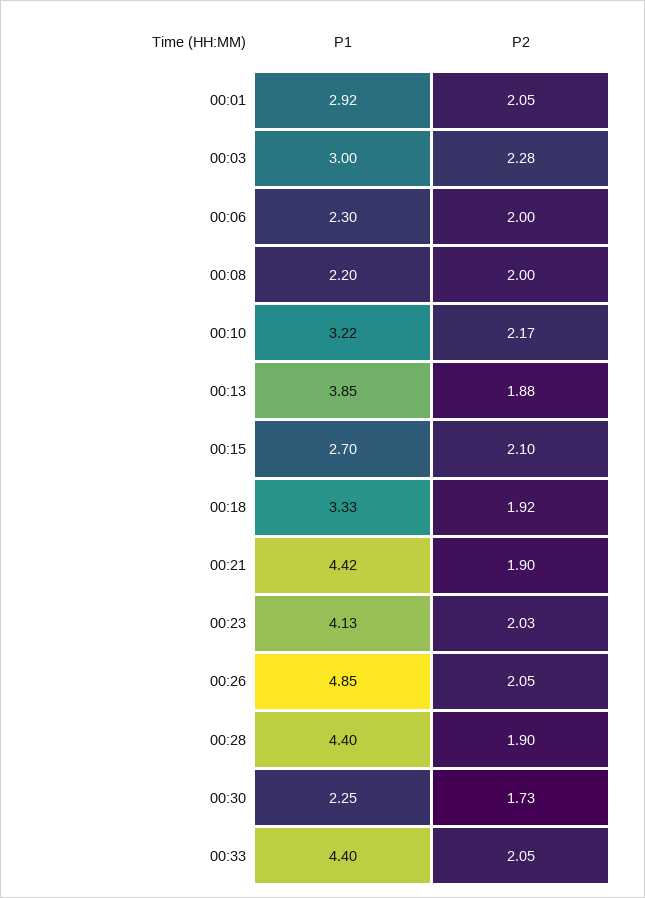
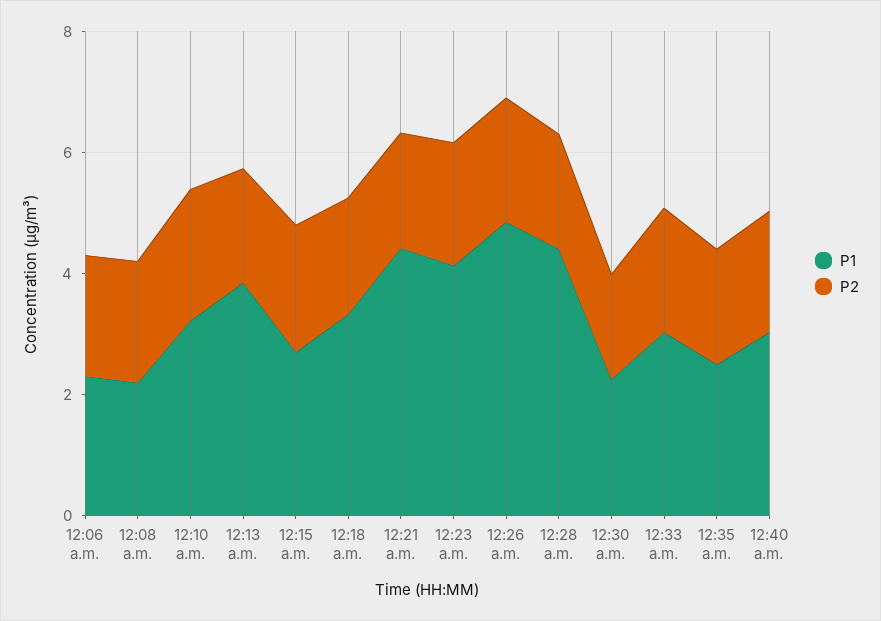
P1, 00:01: 2.92 -> none
P2, 00:01: 2.05 -> none
P1, 00:03: 3 -> none
P2, 00:03: 2.28 -> none
P1, 00:33: 4.4 -> 3
P1, 12:35 a.m.: none -> 2.5
P2, 12:35 a.m.: none -> 2
P1, 12:40 a.m.: none -> 3
P2, 12:40 a.m.: none -> 2

